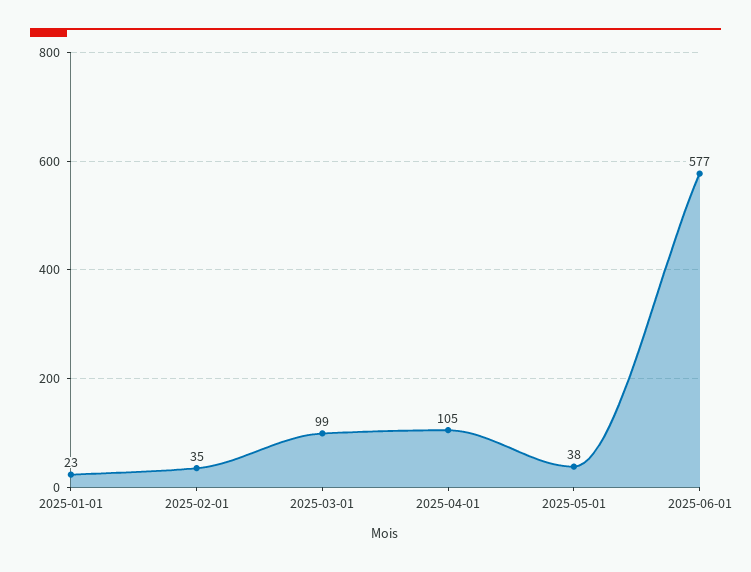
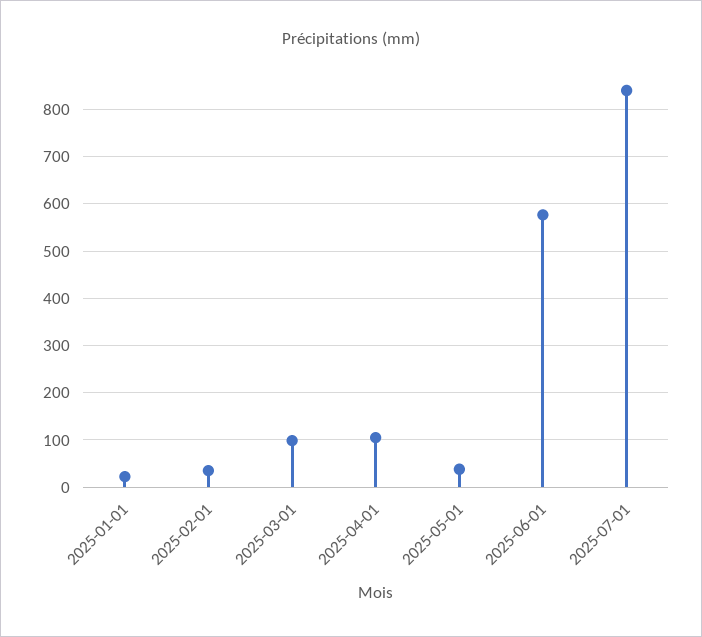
2025-07-01: none -> 840

